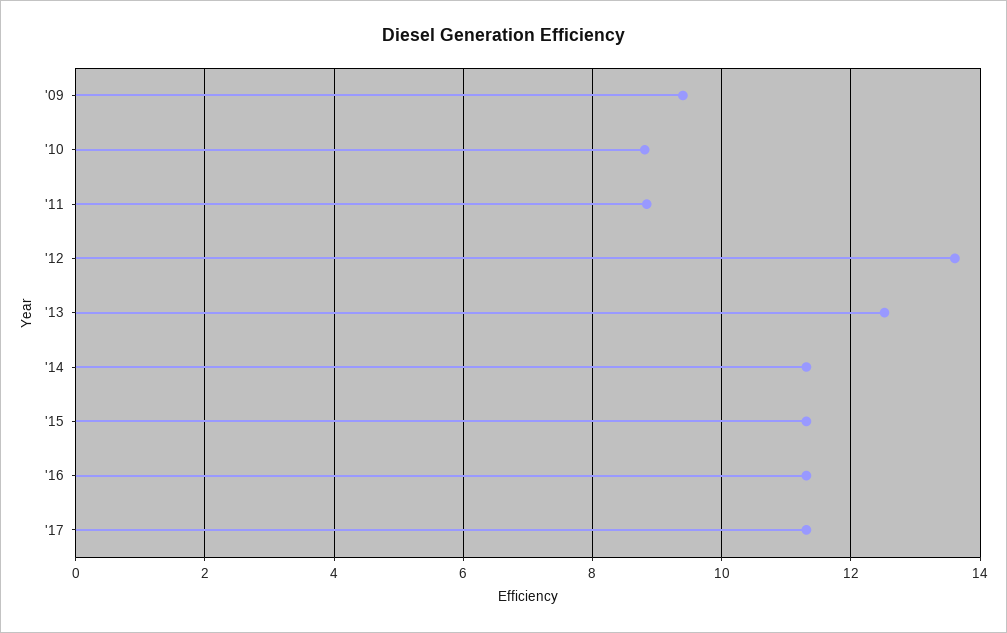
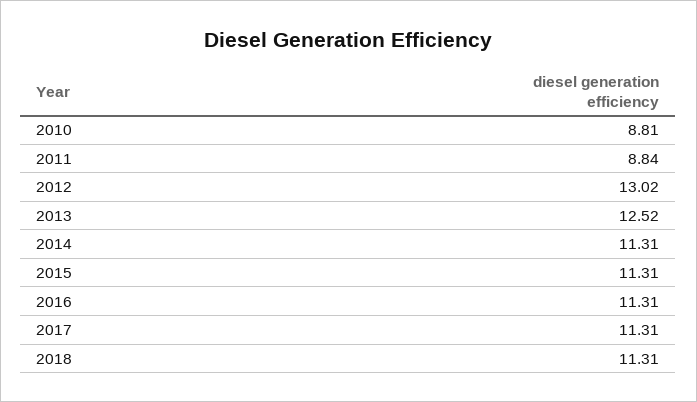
'09: 9.4 -> none
'12: 13.6 -> 13.02
2018: none -> 11.31

